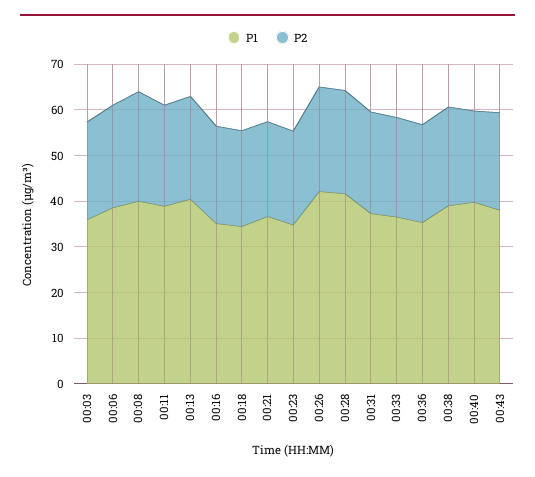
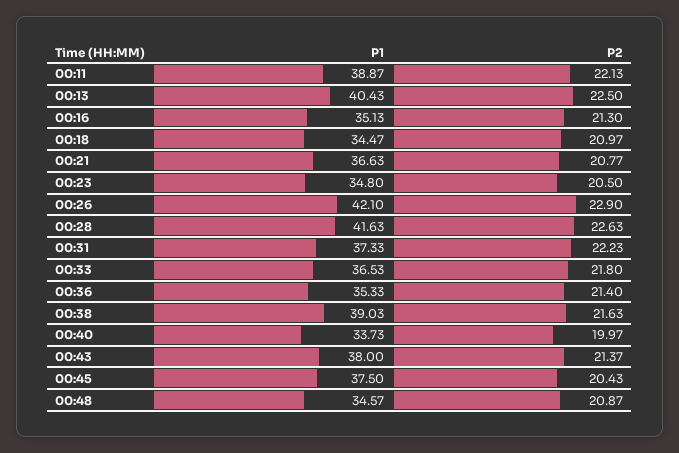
P1, 00:03: 36 -> none
P2, 00:03: 22 -> none
P1, 00:06: 38 -> none
P2, 00:06: 22 -> none
P1, 00:08: 40 -> none
P2, 00:08: 24 -> none
P1, 00:40: 40 -> 33.73
P1, 00:45: none -> 37.5
P2, 00:45: none -> 20.43
P1, 00:48: none -> 34.57
P2, 00:48: none -> 20.87

